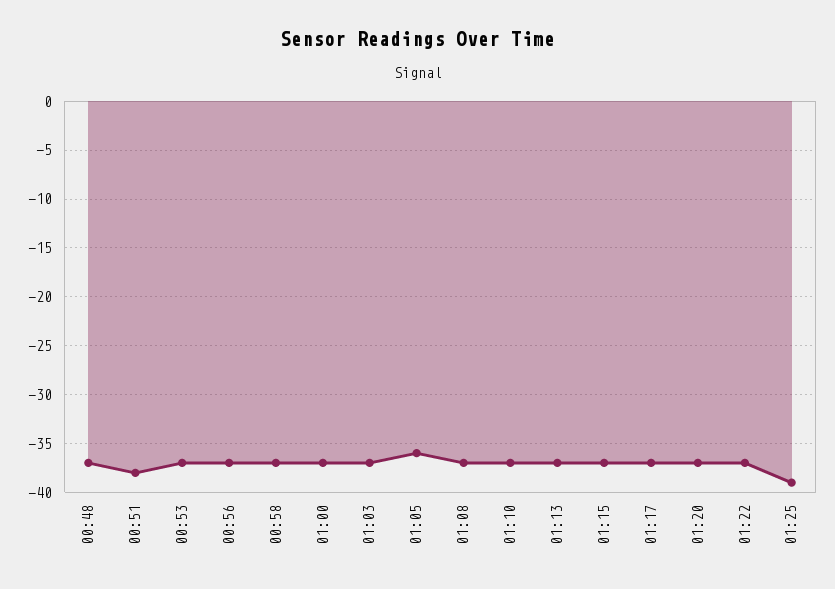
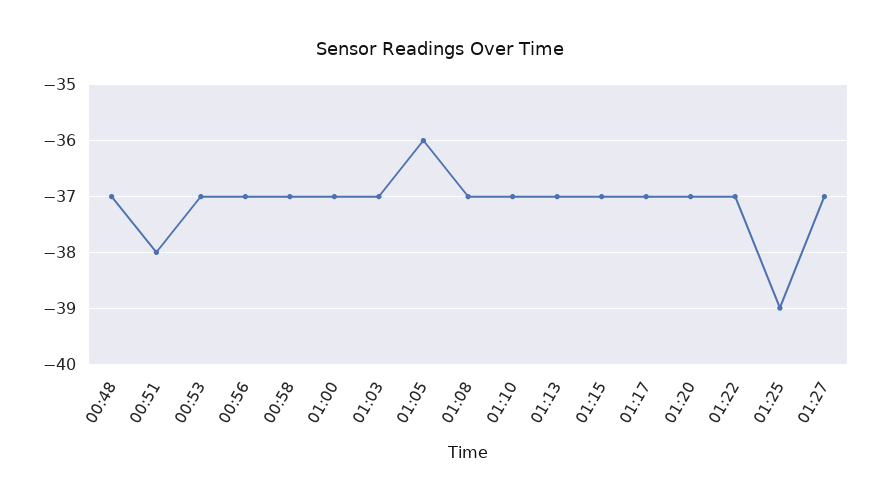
01:27: none -> -37

